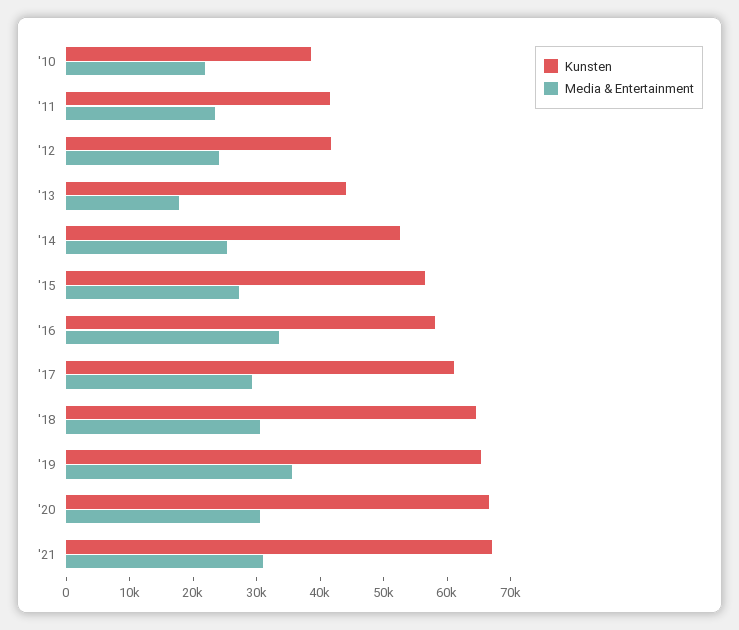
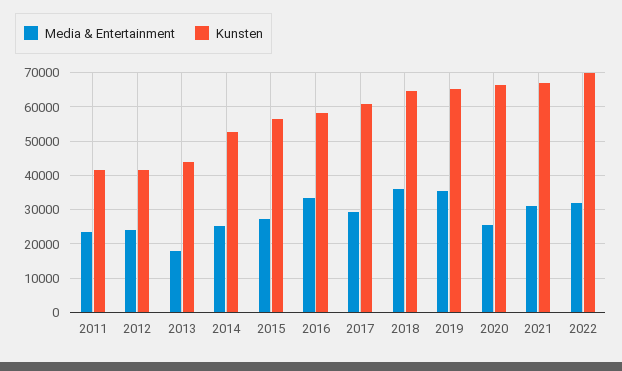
Kunsten, '10: 38000 -> none
Media & Entertainment, '10: 22000 -> none
Media & Entertainment, '18: 30000 -> 36000
Media & Entertainment, '20: 30000 -> 26000
Media & Entertainment, 2022: none -> 32000
Kunsten, 2022: none -> 70000

